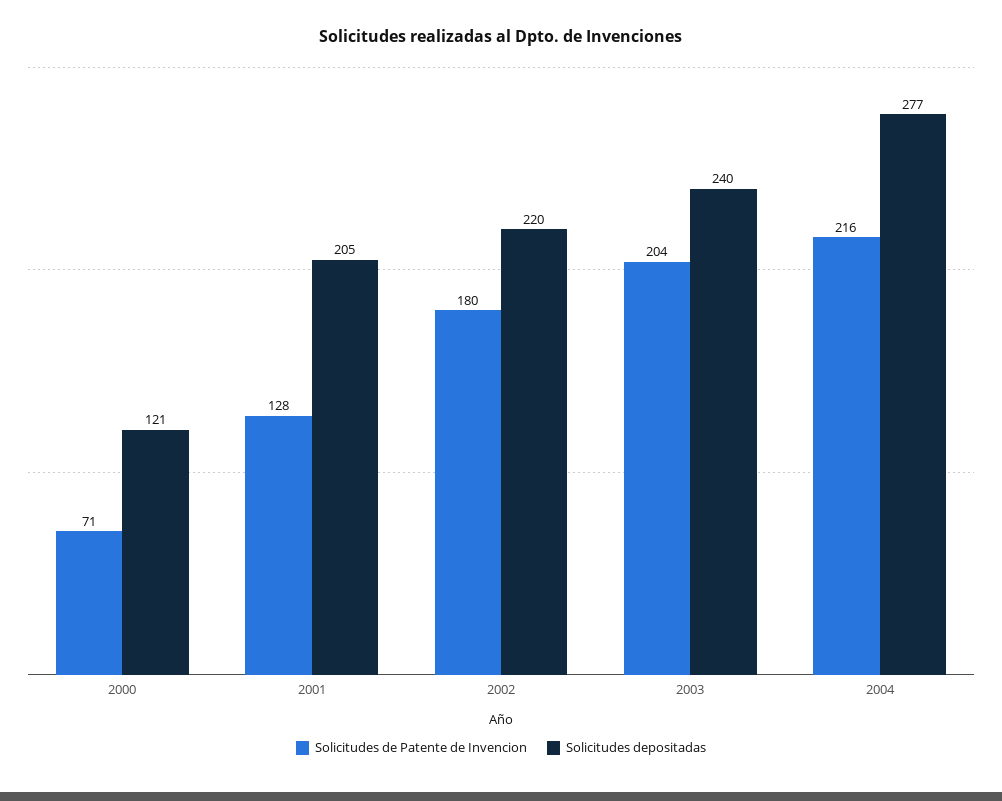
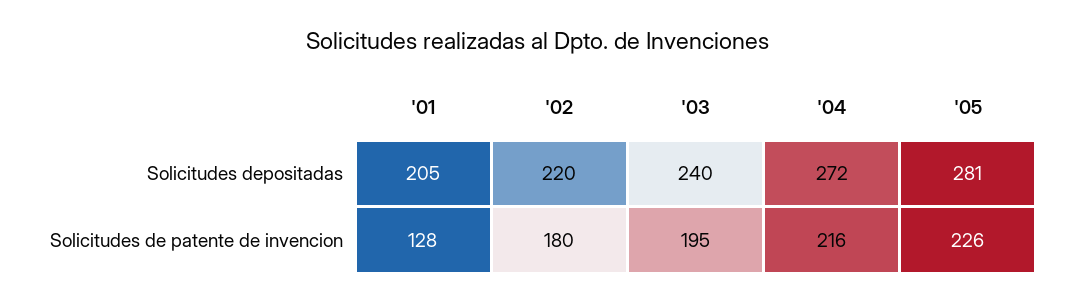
Solicitudes de Patente de Invencion, 2000: 71 -> none
Solicitudes depositadas, 2000: 121 -> none
Solicitudes de Patente de Invencion, 2003: 204 -> 195
Solicitudes depositadas, 2004: 277 -> 272
Solicitudes depositadas, '05: none -> 281
Solicitudes de Patente de Invencion, '05: none -> 226

